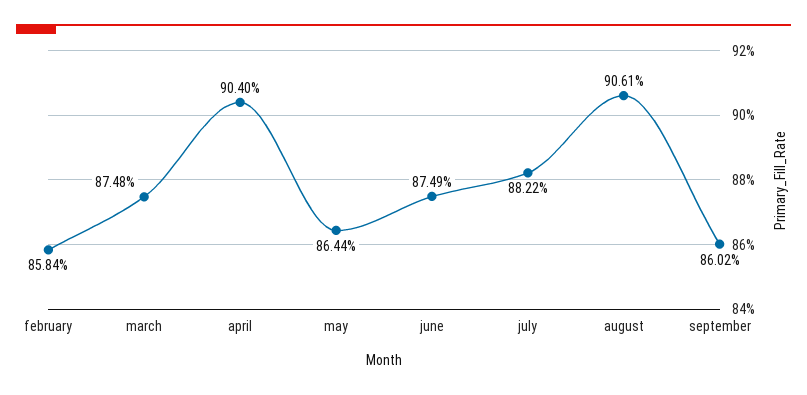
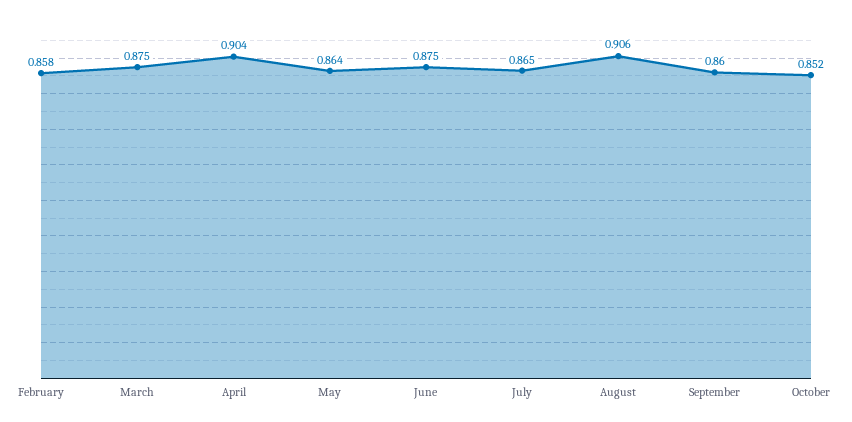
july: 0.8822 -> 0.865
October: none -> 0.852

